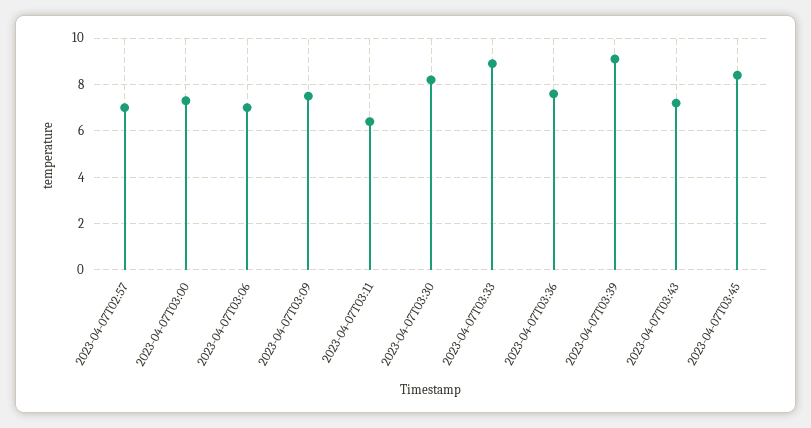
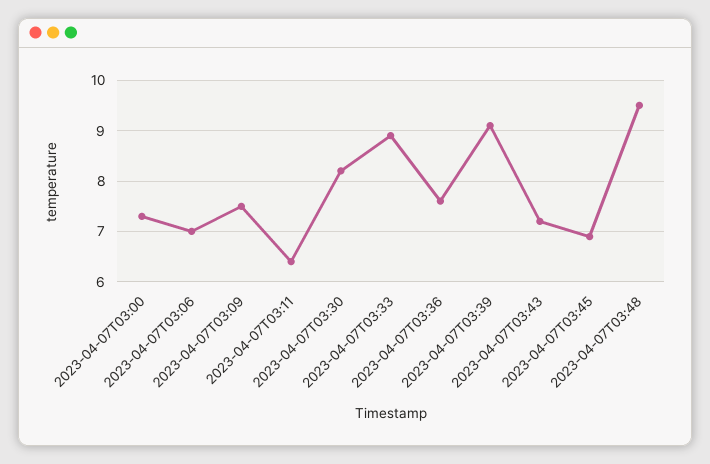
2023-04-07T02:57: 7 -> none
2023-04-07T03:45: 8.5 -> 7
2023-04-07T03:48: none -> 9.5

